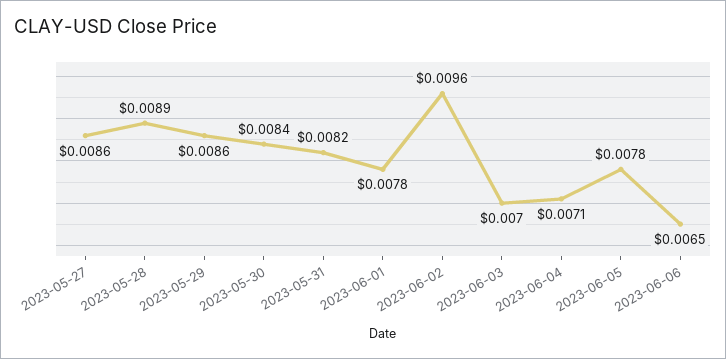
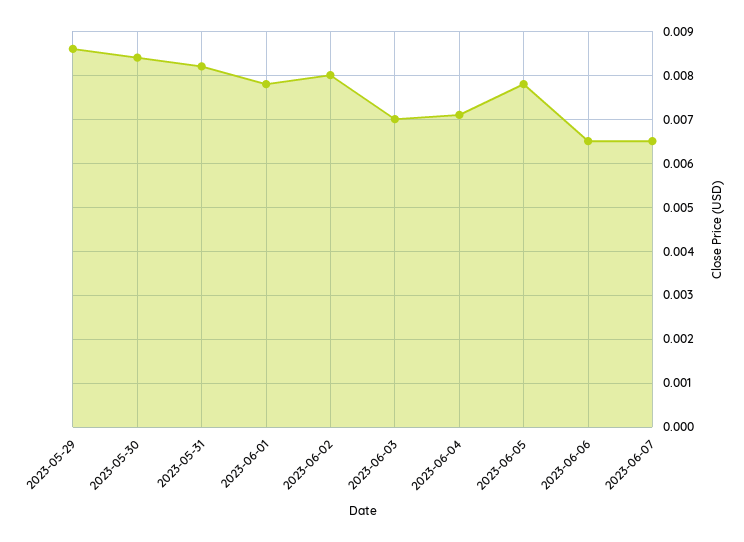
2023-05-27: 0.0086 -> none
2023-05-28: 0.0089 -> none
2023-06-02: 0.0096 -> 0.008
2023-06-07: none -> 0.0065

